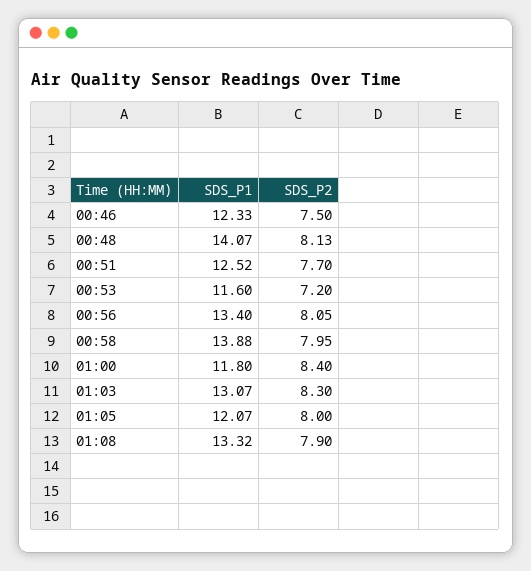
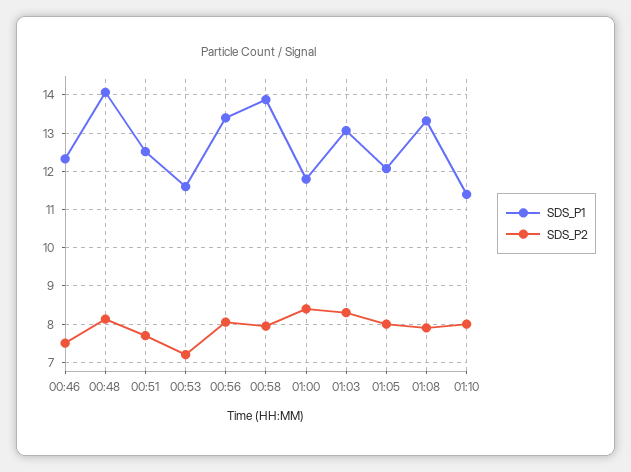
SDS_P1, 01:10: none -> 11.4
SDS_P2, 01:10: none -> 8

